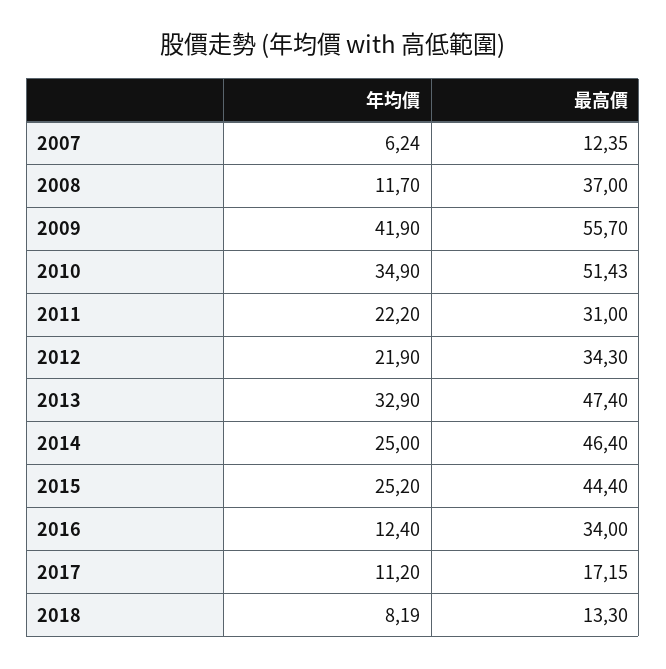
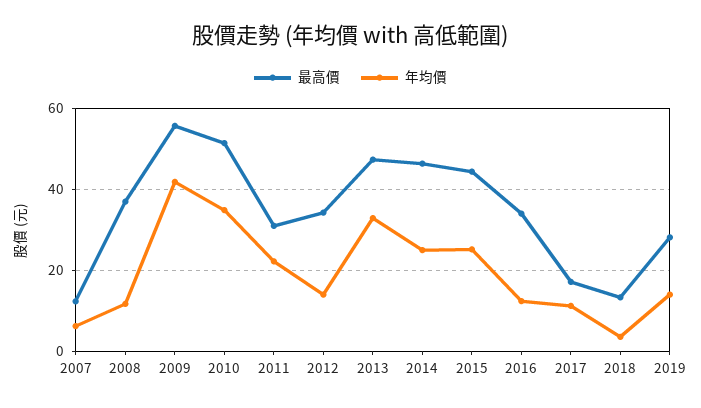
年均價, 2012: 21.9 -> 14
年均價, 2018: 8.19 -> 4
最高價, 2019: none -> 28
年均價, 2019: none -> 14

